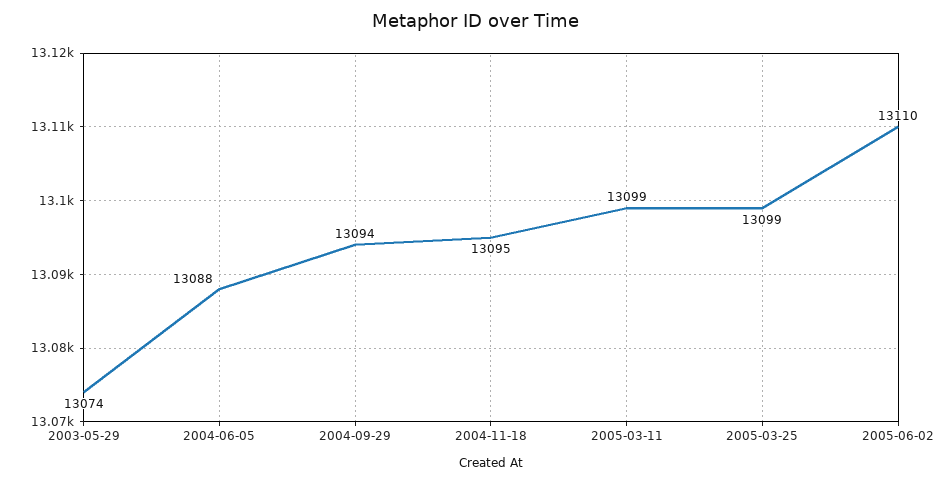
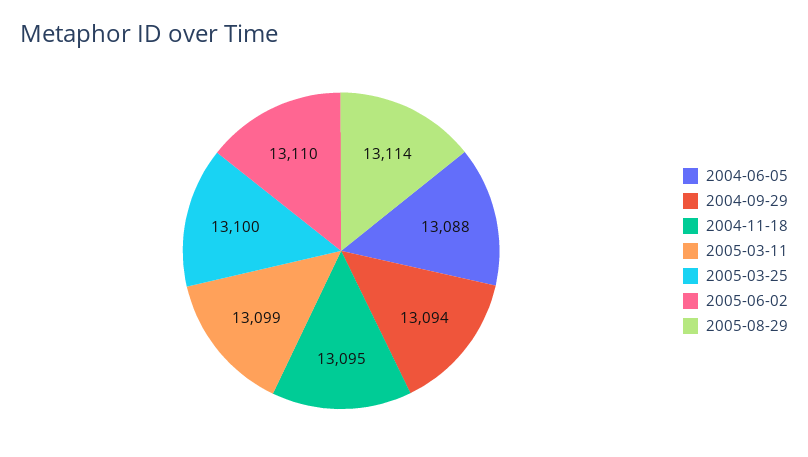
2003-05-29: 13074 -> none
2005-03-25: 13099 -> 13100
2005-08-29: none -> 13114

